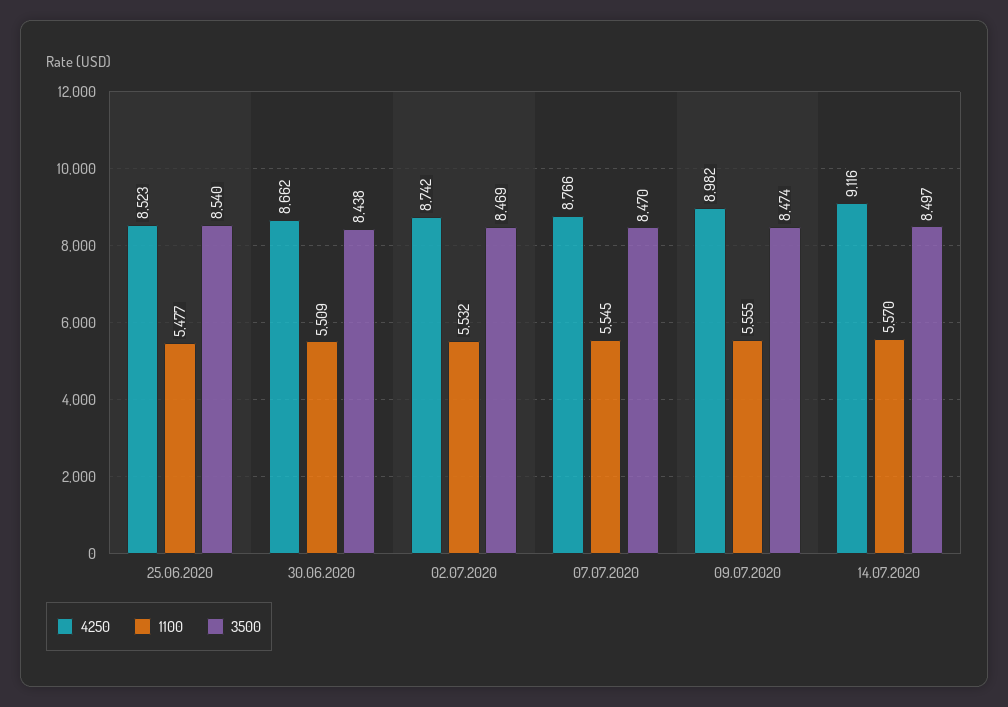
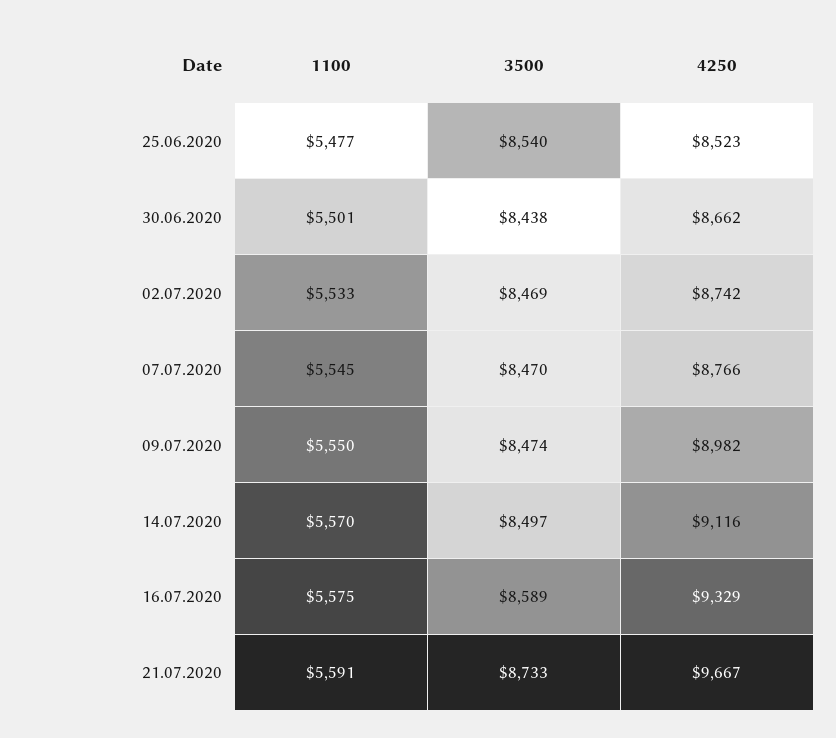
1100, 30.06.2020: 5509 -> 5501
1100, 02.07.2020: 5532 -> 5533
1100, 09.07.2020: 5555 -> 5550
1100, 16.07.2020: none -> 5575
3500, 16.07.2020: none -> 8589
4250, 16.07.2020: none -> 9329
1100, 21.07.2020: none -> 5591
3500, 21.07.2020: none -> 8733
4250, 21.07.2020: none -> 9667

